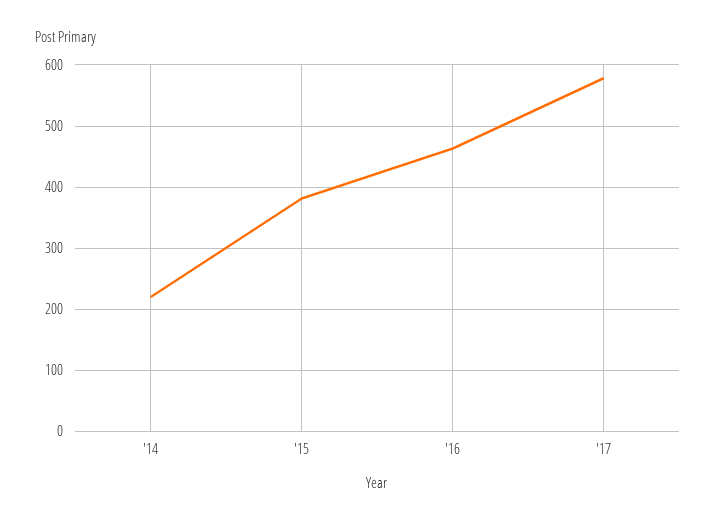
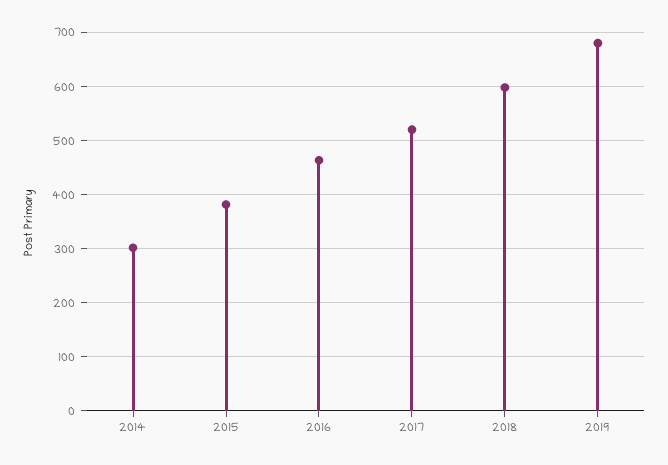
'14: 220 -> 300
'17: 580 -> 520
2018: none -> 600
2019: none -> 680

